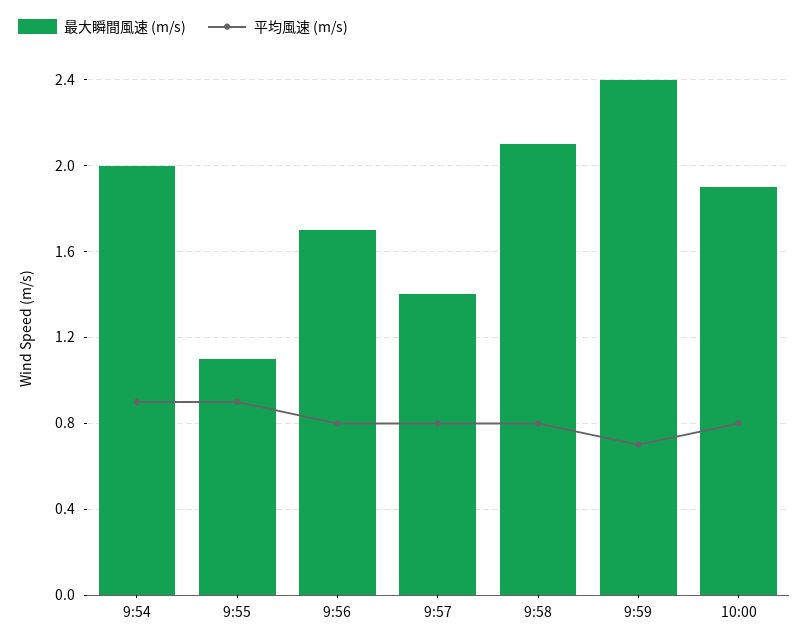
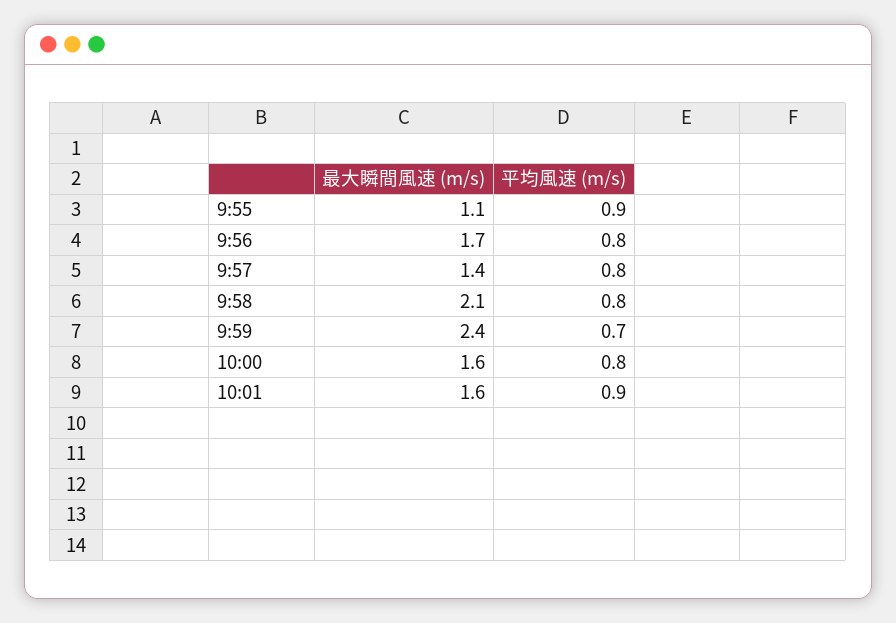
最大瞬間風速 (m/s), 9:54: 2 -> none
平均風速 (m/s), 9:54: 0.9 -> none
最大瞬間風速 (m/s), 10:00: 1.9 -> 1.6
最大瞬間風速 (m/s), 10:01: none -> 1.6
平均風速 (m/s), 10:01: none -> 0.9

